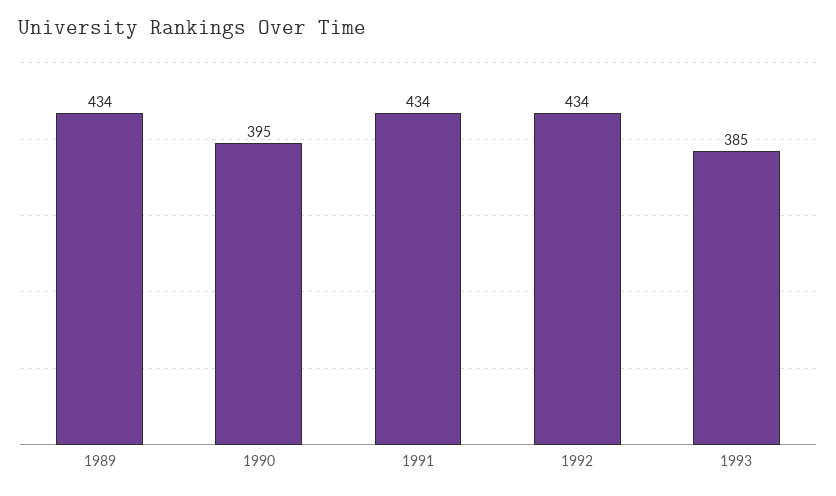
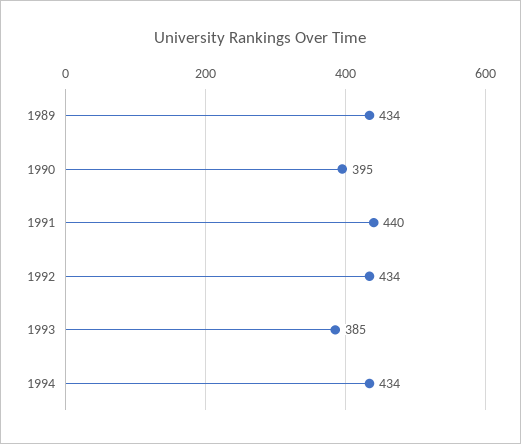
1991: 434 -> 440
1994: none -> 434

